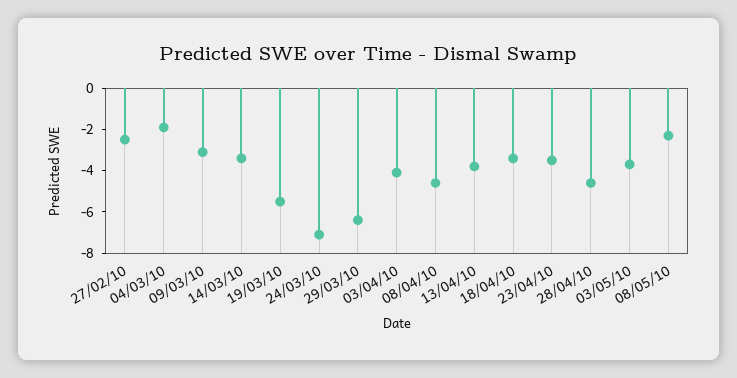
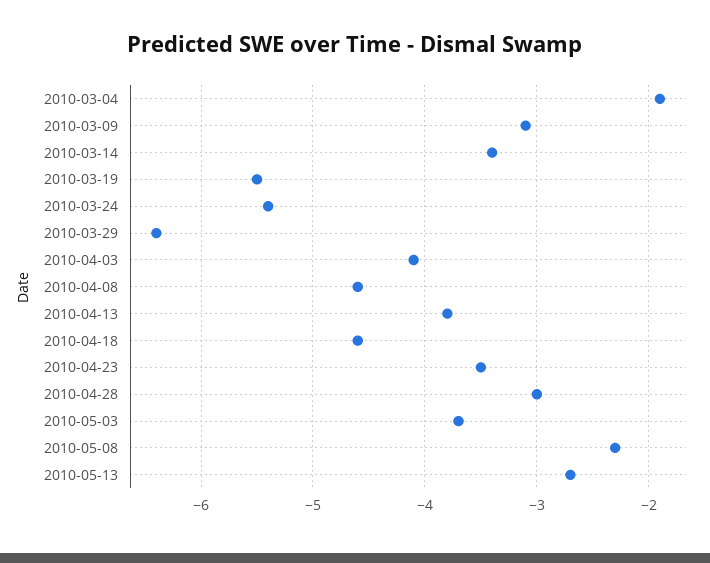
27/02/10: -2.5 -> none
24/03/10: -7 -> -5.4
18/04/10: -3.5 -> -4.6
28/04/10: -4.5 -> -3
2010-05-13: none -> -2.7

